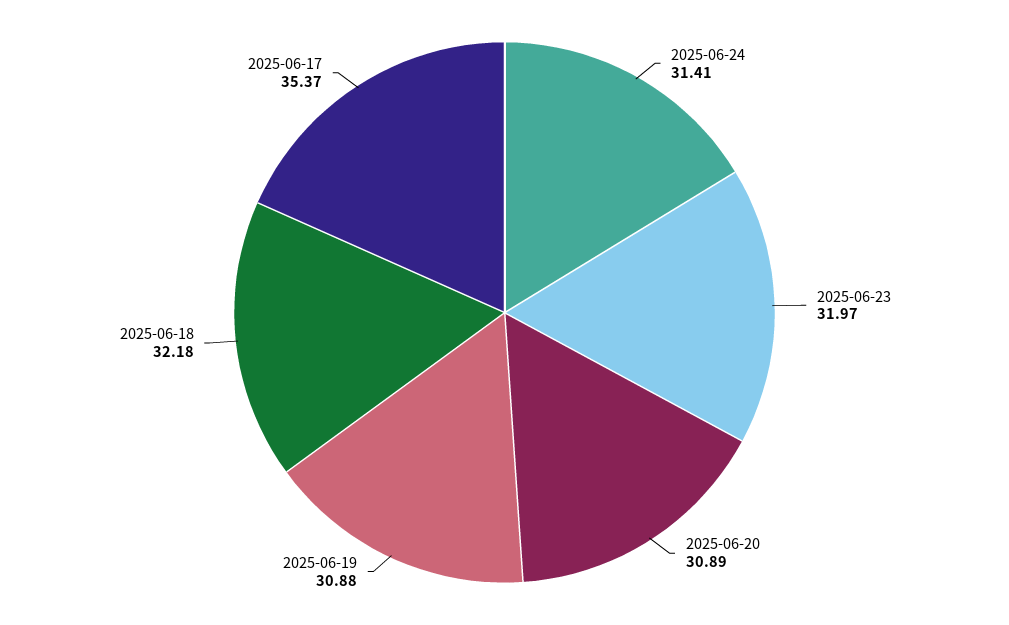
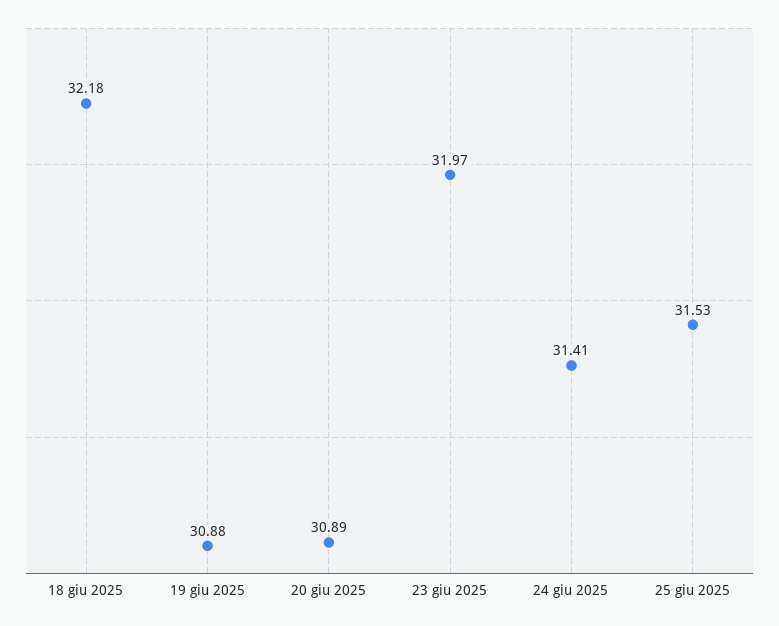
2025-06-17: 35.37 -> none
25 giu 2025: none -> 31.53

